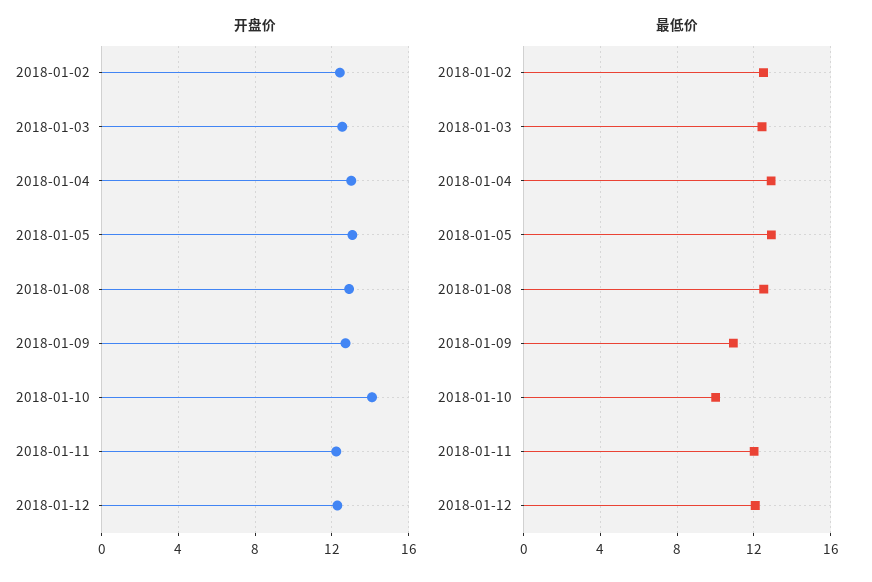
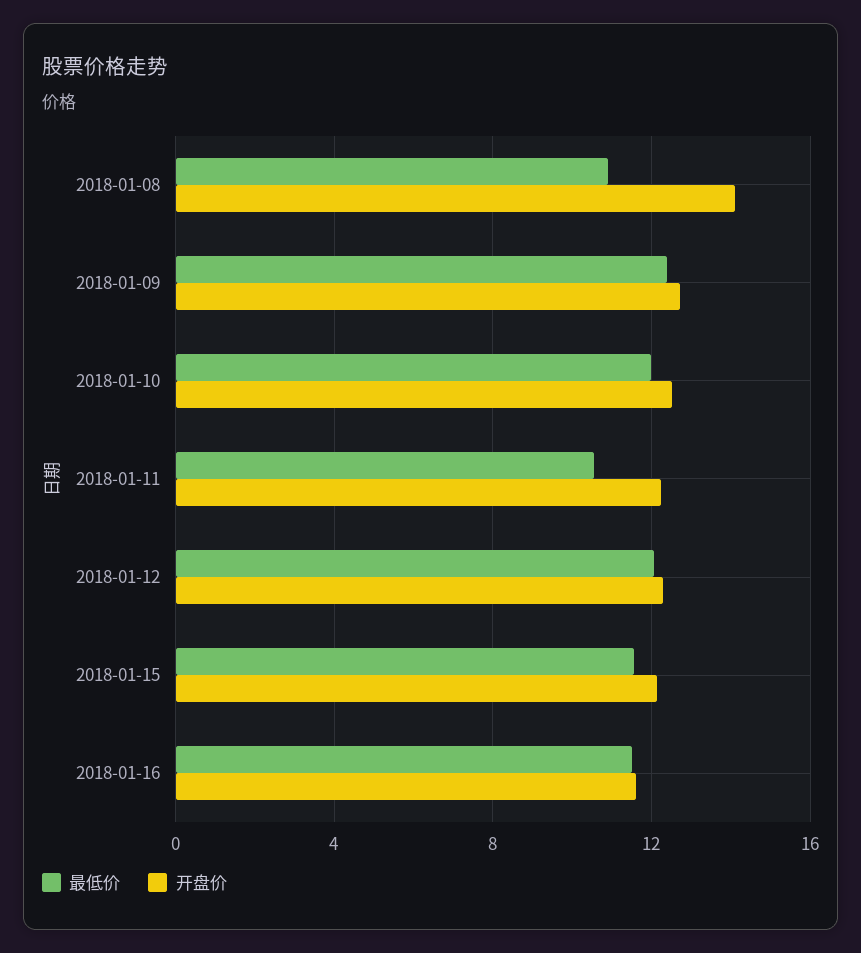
开盘价, 2018-01-02: 12.5 -> none
开盘价, 2018-01-03: 12.5 -> none
开盘价, 2018-01-04: 13 -> none
开盘价, 2018-01-05: 13 -> none
开盘价, 2018-01-08: 13 -> 14
开盘价, 2018-01-10: 14 -> 12.5
最低价, 2018-01-02: 12.5 -> none
最低价, 2018-01-03: 12.5 -> none
最低价, 2018-01-04: 13 -> none
最低价, 2018-01-05: 13 -> none
最低价, 2018-01-08: 12.5 -> 11
最低价, 2018-01-09: 11 -> 12.5
最低价, 2018-01-10: 10 -> 12
最低价, 2018-01-11: 12 -> 10.5
最低价, 2018-01-15: none -> 11.5
开盘价, 2018-01-15: none -> 12
最低价, 2018-01-16: none -> 11.5
开盘价, 2018-01-16: none -> 11.5

